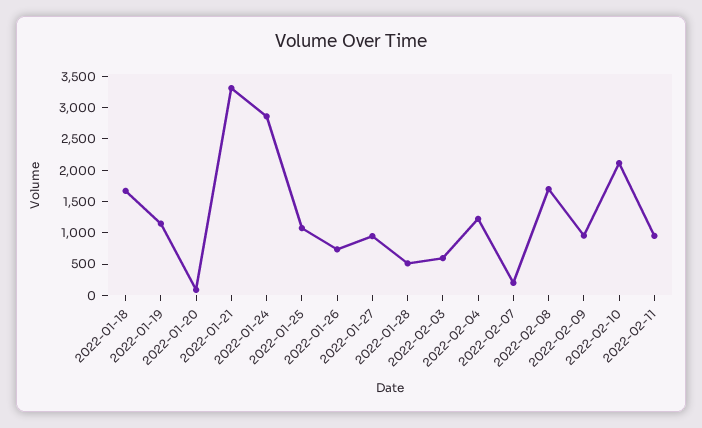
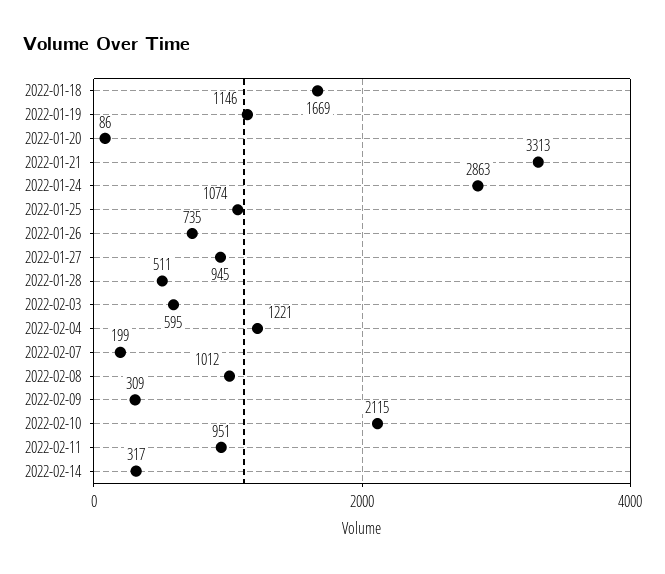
2022-02-08: 1750 -> 1012
2022-02-09: 1000 -> 309
2022-02-14: none -> 317

